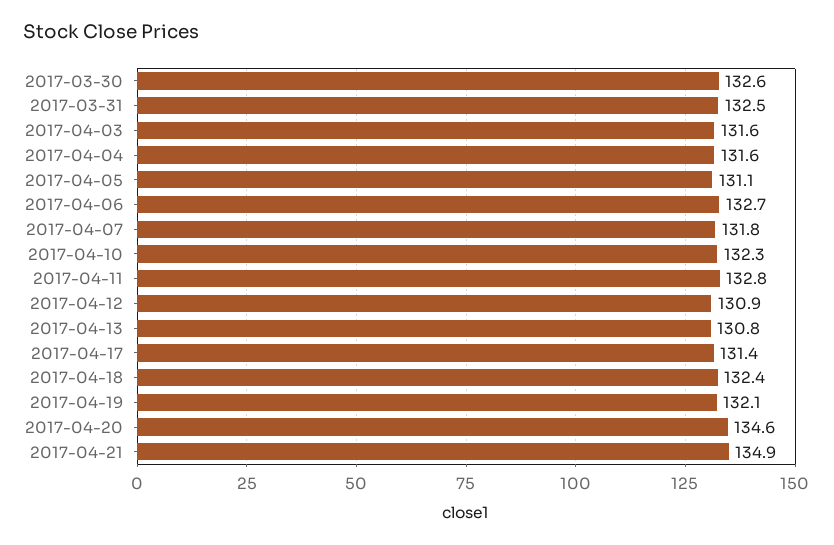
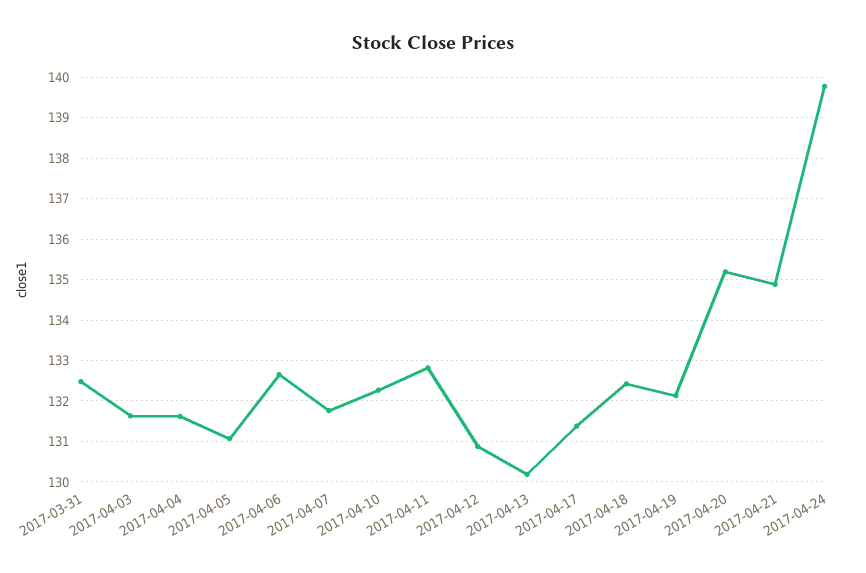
2017-03-30: 132.6 -> none
2017-04-13: 130.8 -> 130.2
2017-04-20: 134.6 -> 135.2
2017-04-24: none -> 139.8

